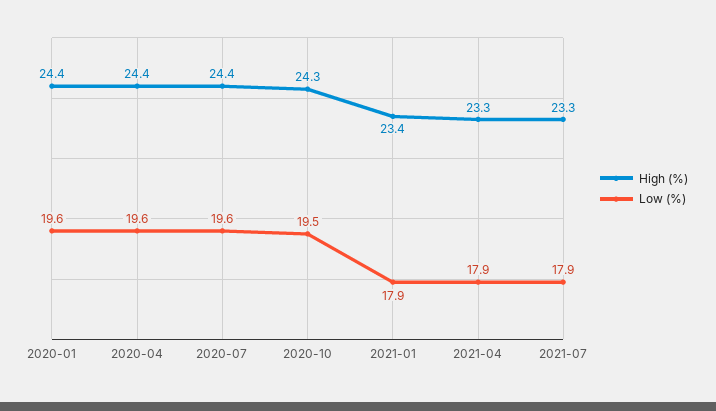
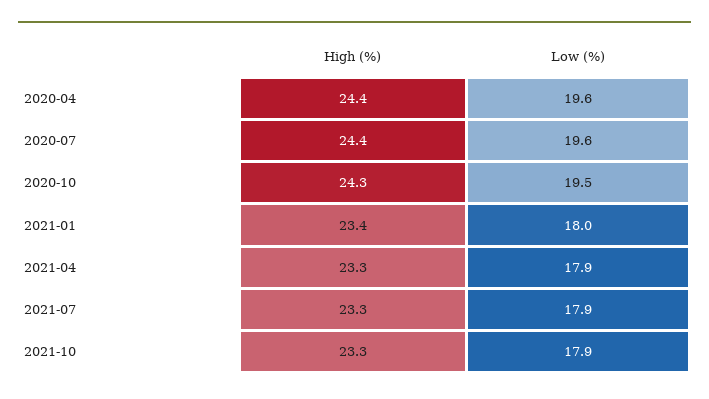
High (%), 2020-01: 24.4 -> none
Low (%), 2020-01: 19.6 -> none
Low (%), 2021-01: 17.9 -> 18
High (%), 2021-10: none -> 23.3
Low (%), 2021-10: none -> 17.9

